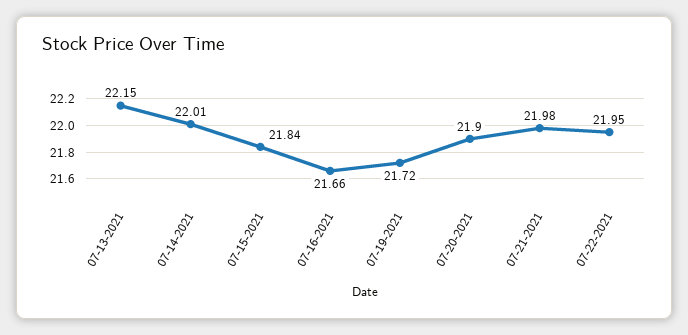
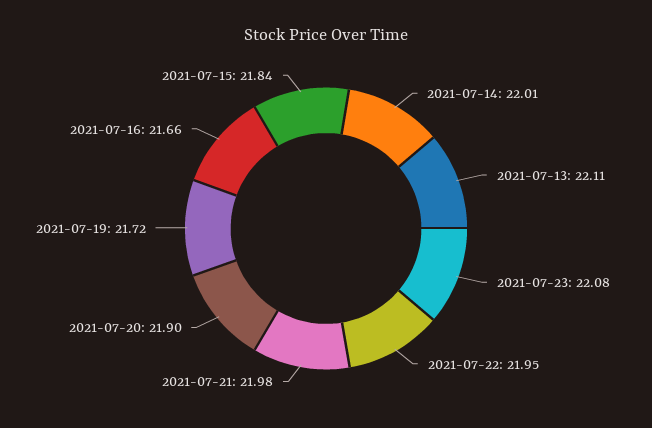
07-13-2021: 22.15 -> 22.11
2021-07-23: none -> 22.08

